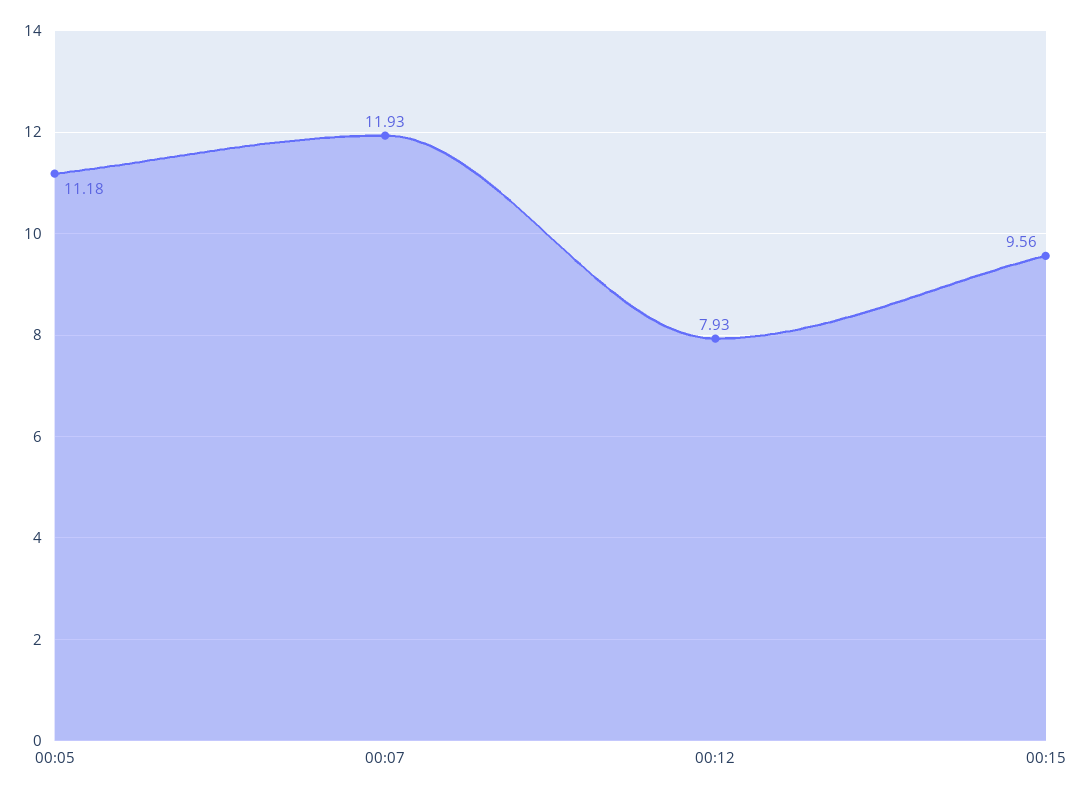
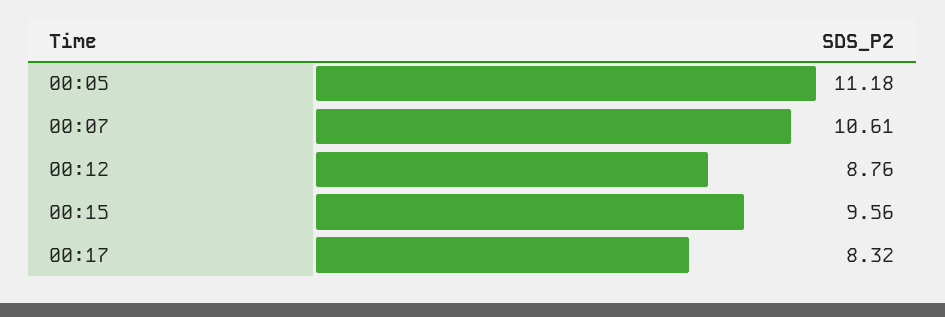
00:07: 11.93 -> 10.61
00:12: 7.93 -> 8.76
00:17: none -> 8.32

